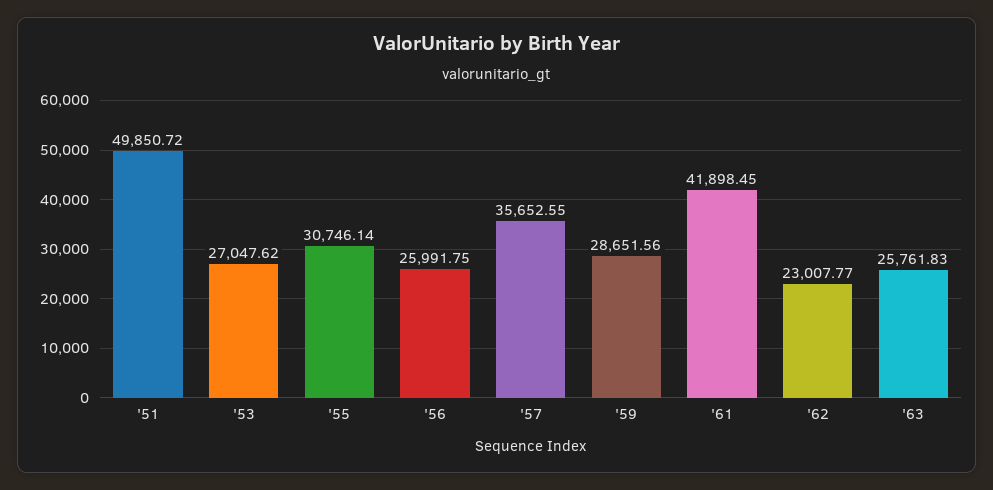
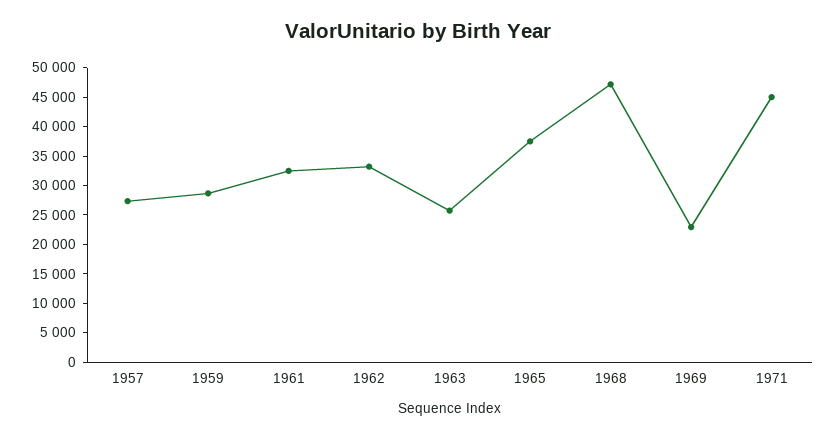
'51: 49850.72 -> none
'53: 27047.62 -> none
'55: 30746.14 -> none
'56: 25991.75 -> none
'57: 35652.55 -> 27500
'61: 41898.45 -> 32500
'62: 23007.77 -> 32500
1965: none -> 37500
1968: none -> 47500
1969: none -> 22500
1971: none -> 45000

